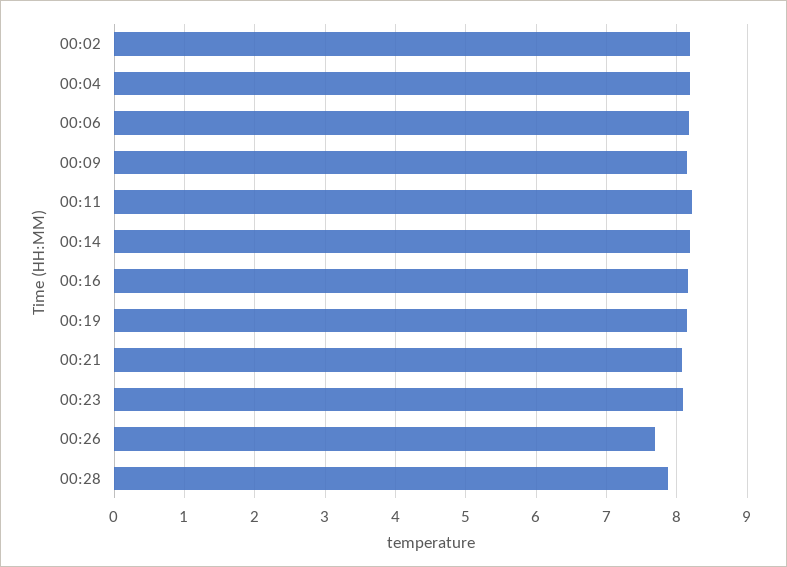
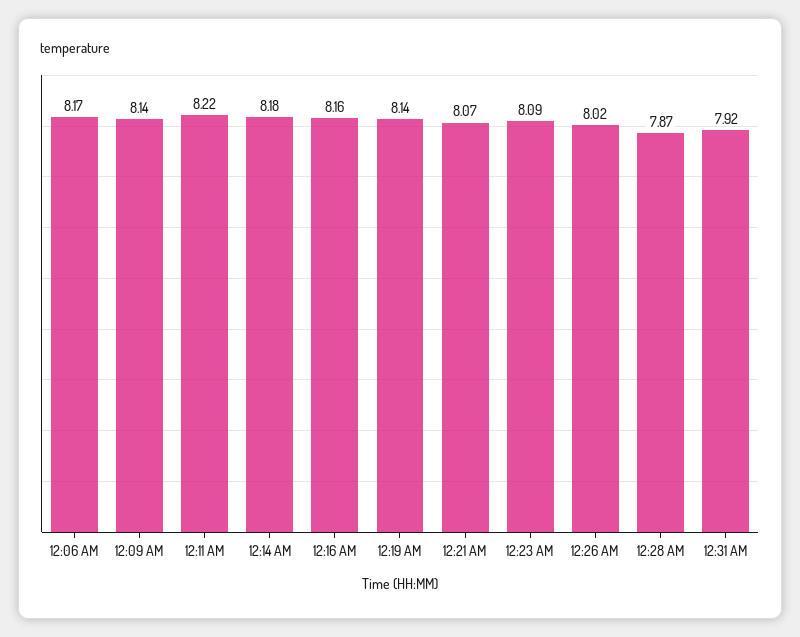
00:02: 8.2 -> none
00:04: 8.2 -> none
00:26: 7.7 -> 8.02
12:31 AM: none -> 7.92

